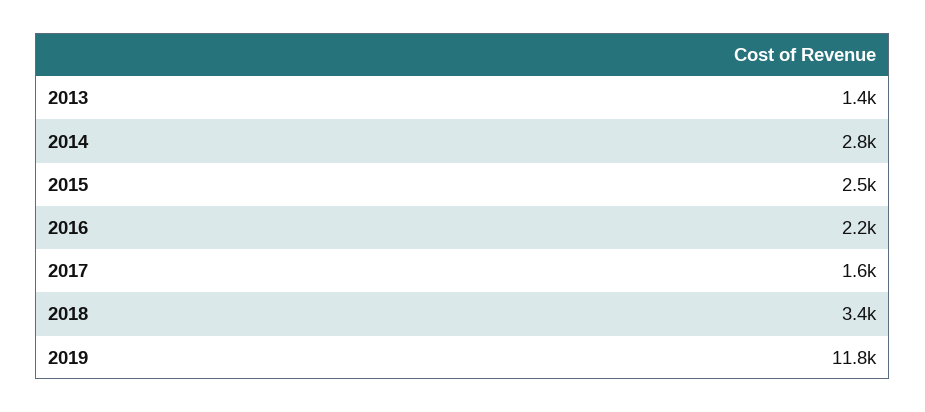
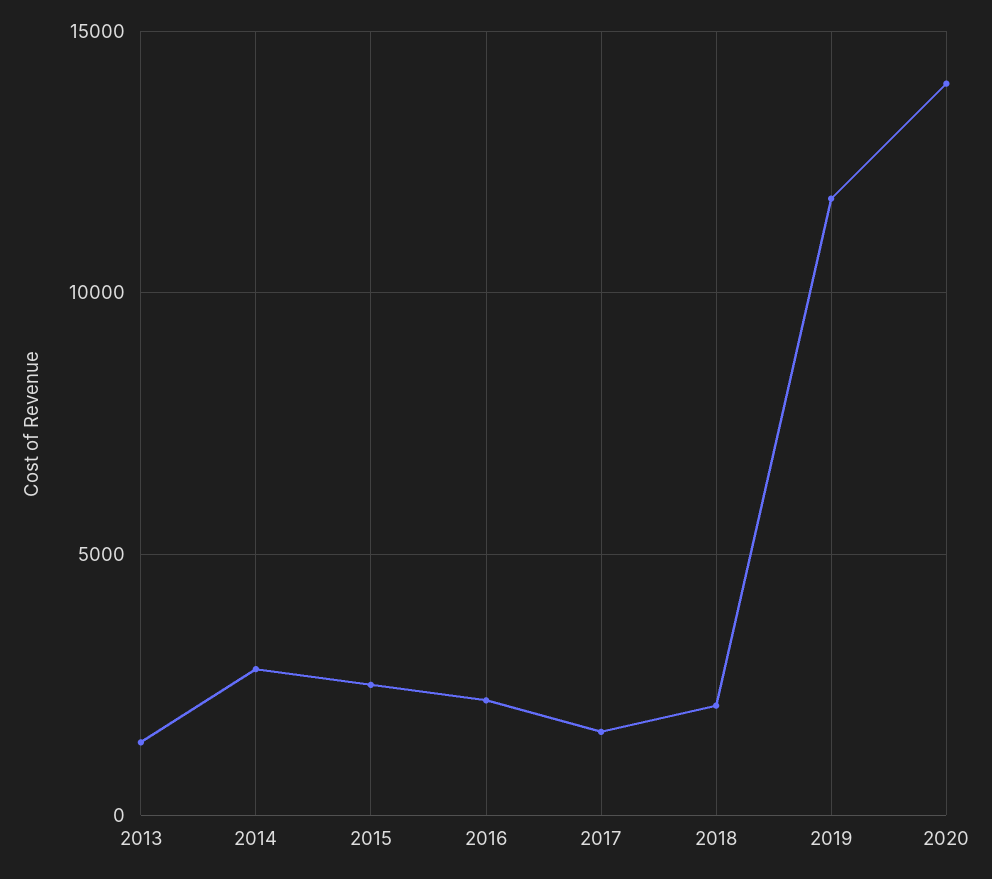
2018: 3400 -> 2000
2020: none -> 14000

